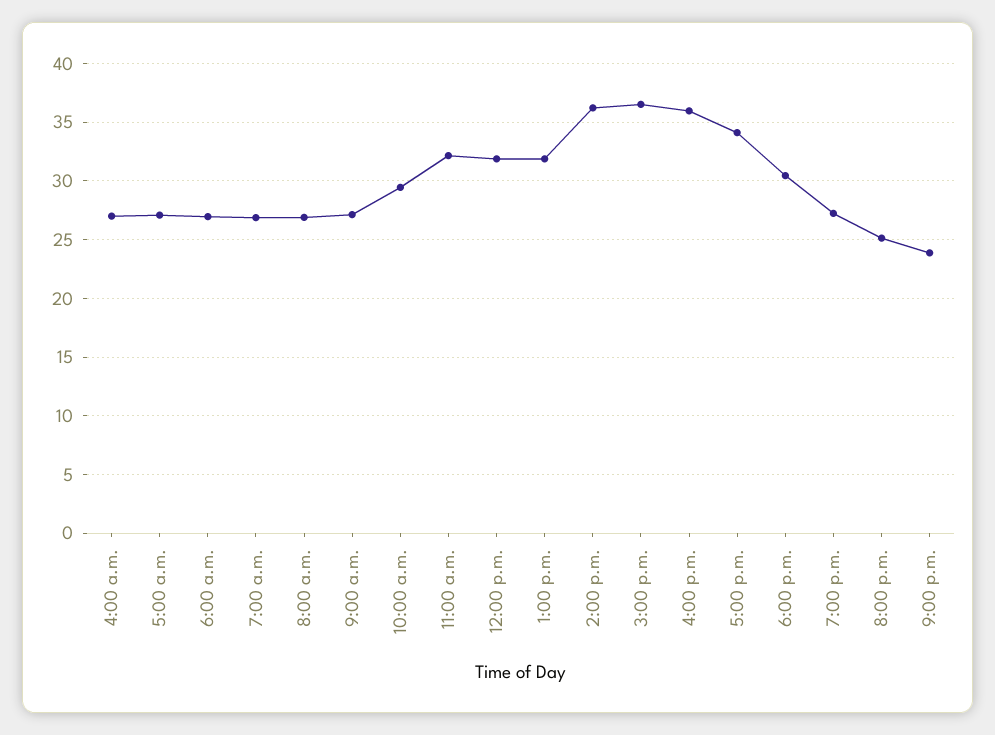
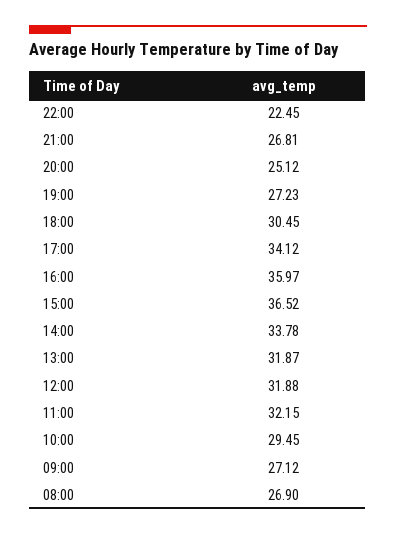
4:00 a.m.: 27 -> none
5:00 a.m.: 27 -> none
6:00 a.m.: 27 -> none
7:00 a.m.: 27 -> none
2:00 p.m.: 36 -> 33.78
9:00 p.m.: 24 -> 26.81
22:00: none -> 22.45

